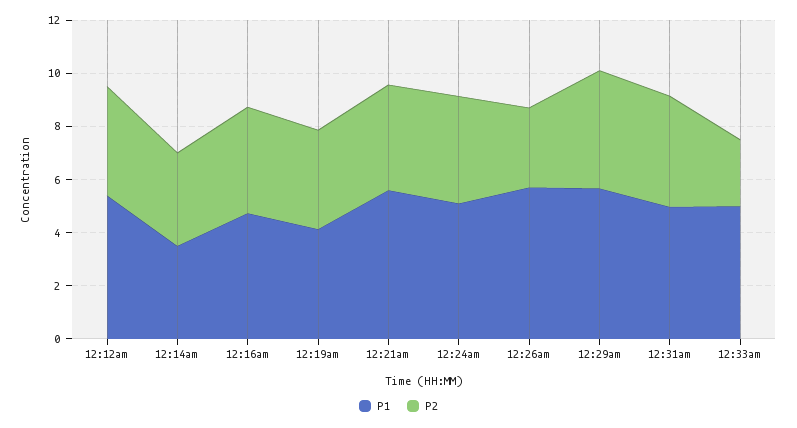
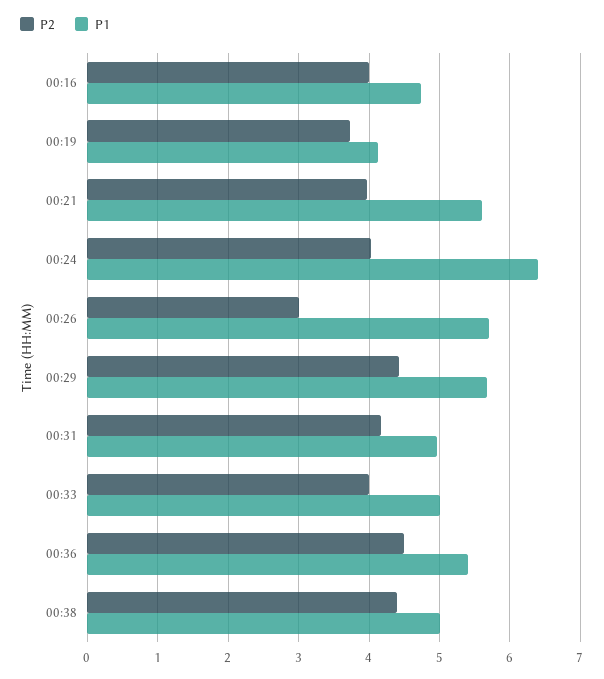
P1, 12:12am: 5.5 -> none
P2, 12:12am: 4 -> none
P1, 12:14am: 3.5 -> none
P2, 12:14am: 3.5 -> none
P1, 12:24am: 5 -> 6.4
P2, 12:33am: 2.5 -> 4
P2, 00:36: none -> 4.5
P1, 00:36: none -> 5.4
P2, 00:38: none -> 4.4
P1, 00:38: none -> 5

